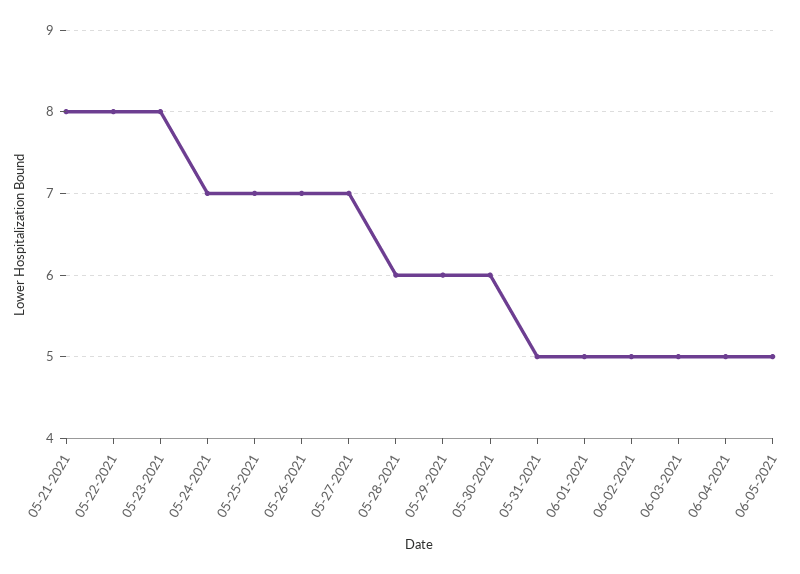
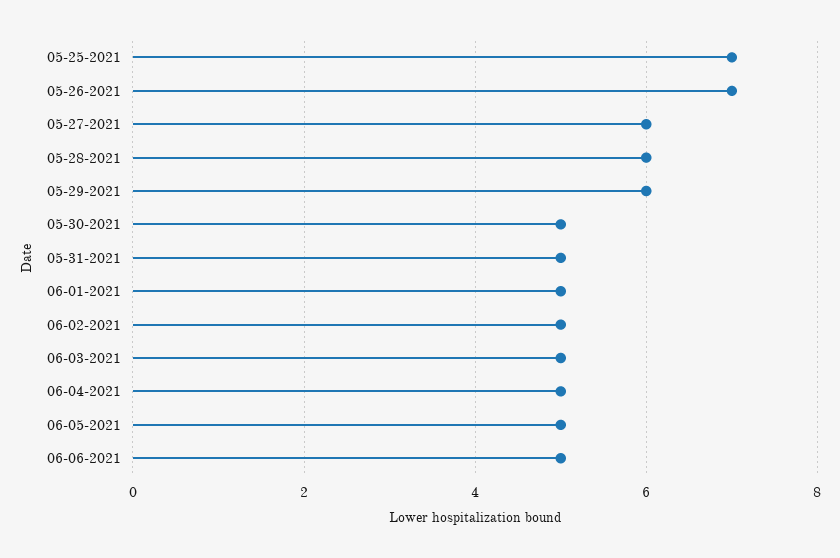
05-21-2021: 8 -> none
05-22-2021: 8 -> none
05-23-2021: 8 -> none
05-24-2021: 7 -> none
05-27-2021: 7 -> 6
05-30-2021: 6 -> 5
06-06-2021: none -> 5

